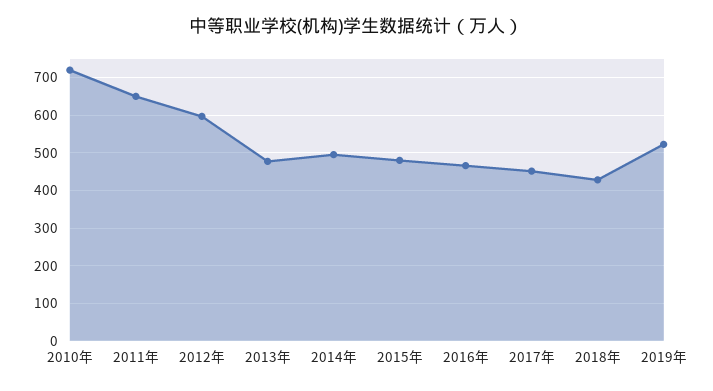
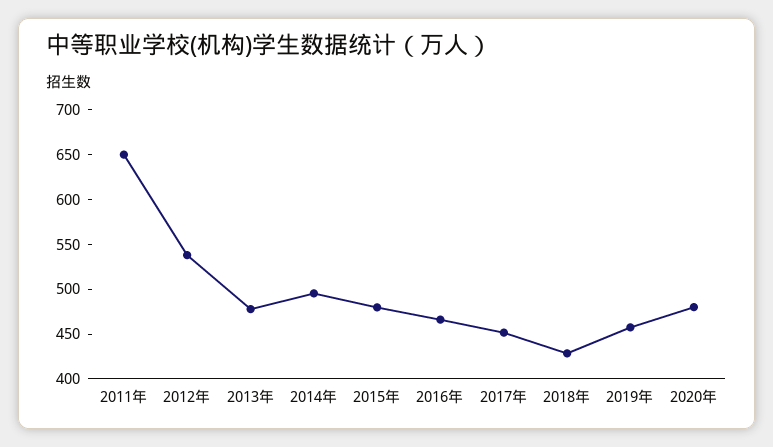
2010年: 720 -> none
2012年: 600 -> 540
2019年: 520 -> 460
2020年: none -> 480

